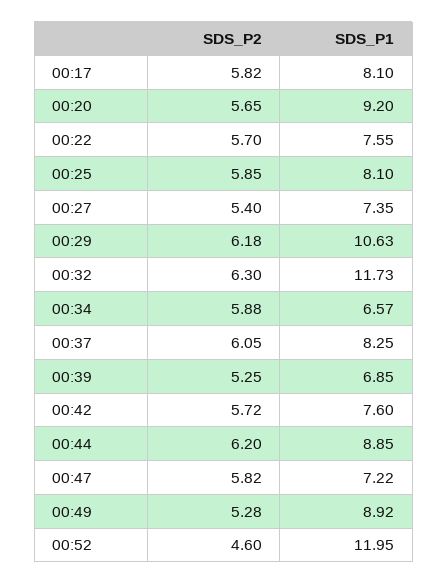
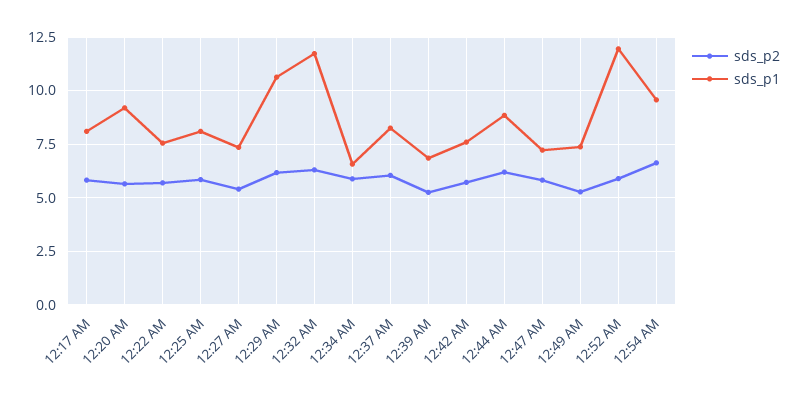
SDS_P1, 00:49: 8.92 -> 7.5
SDS_P2, 00:52: 4.6 -> 6
SDS_P2, 12:54 AM: none -> 6.5
SDS_P1, 12:54 AM: none -> 9.5

